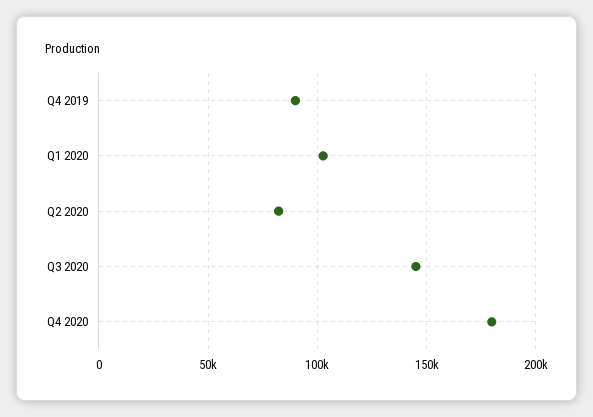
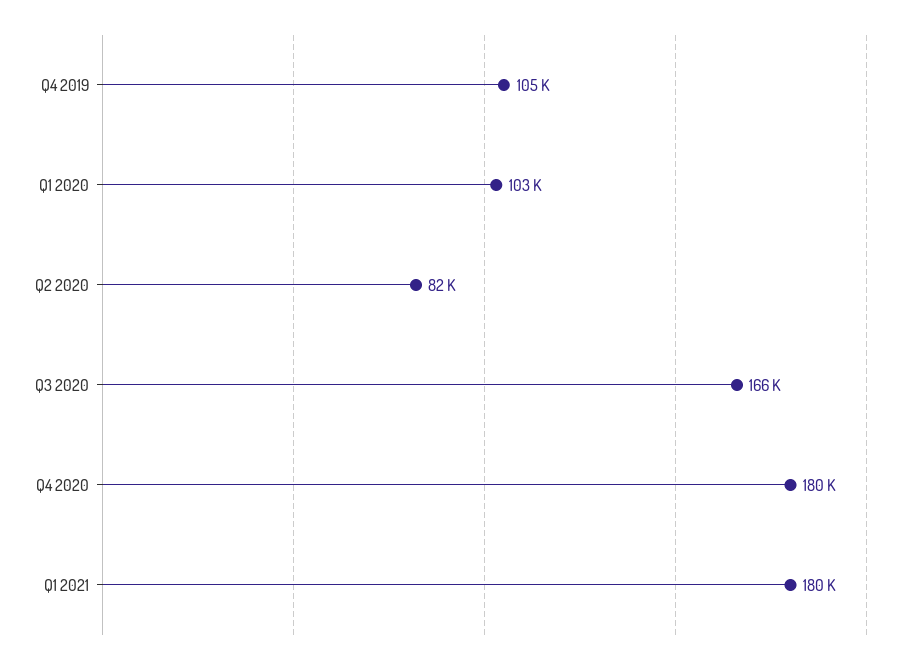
Q4 2019: 90000 -> 105000
Q3 2020: 145000 -> 166000
Q1 2021: none -> 180000

